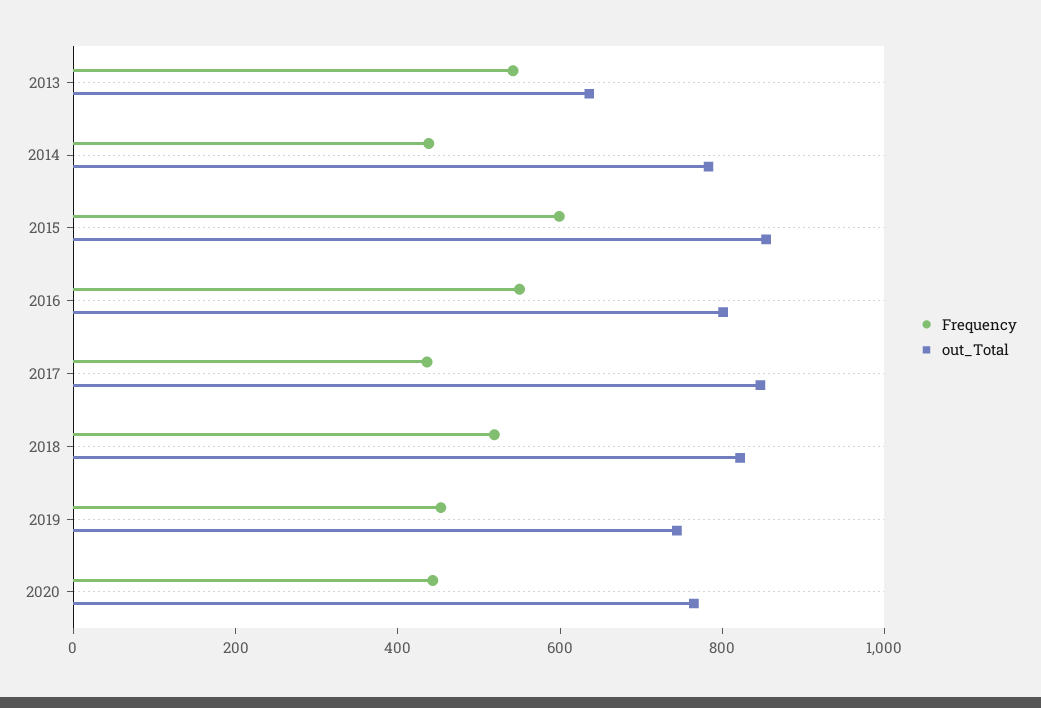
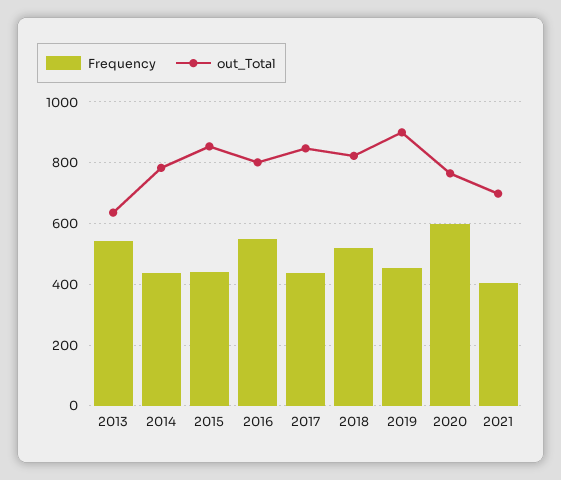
Frequency, 2015: 600 -> 440
out_Total, 2019: 750 -> 900
Frequency, 2020: 450 -> 600
Frequency, 2021: none -> 400
out_Total, 2021: none -> 700

